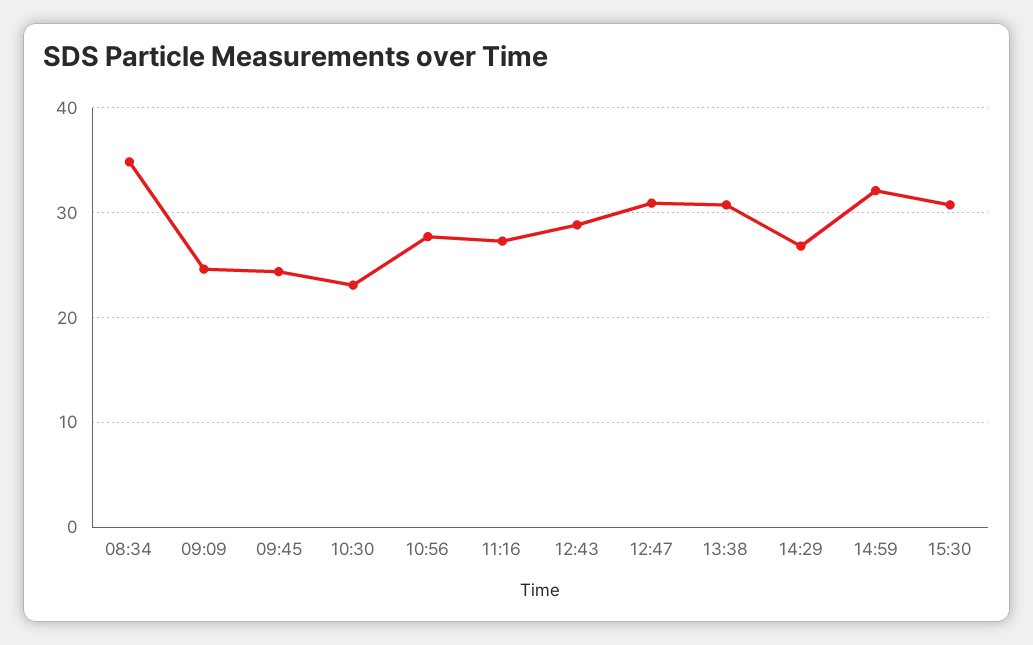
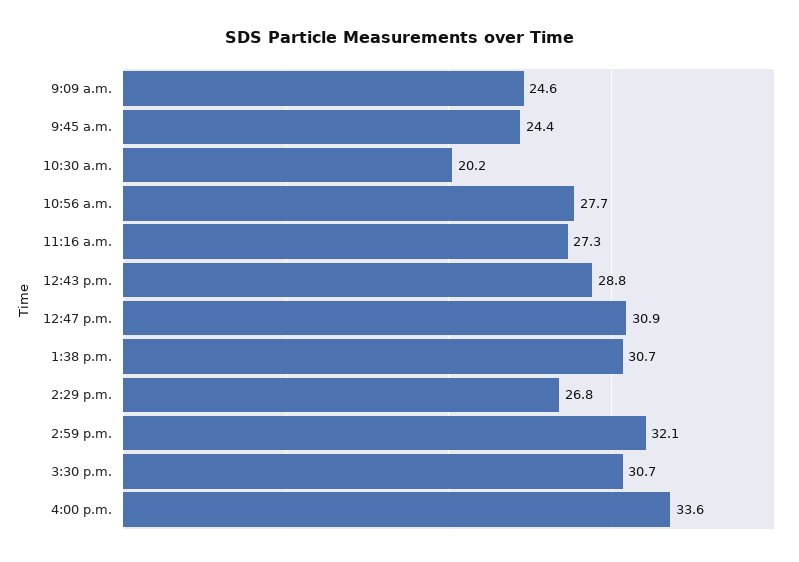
08:34: 35 -> none
10:30: 23 -> 20.2
4:00 p.m.: none -> 33.6

